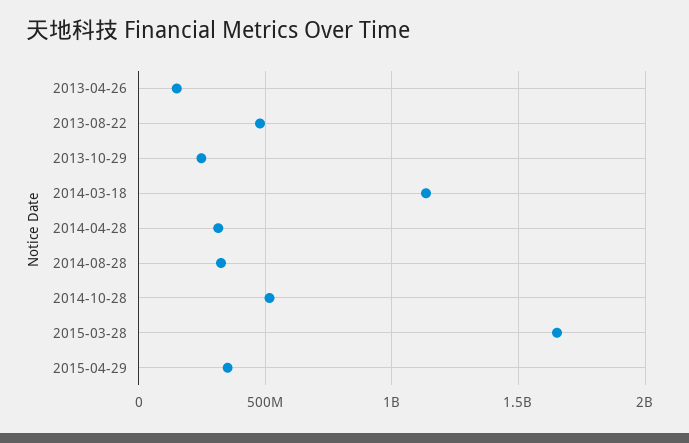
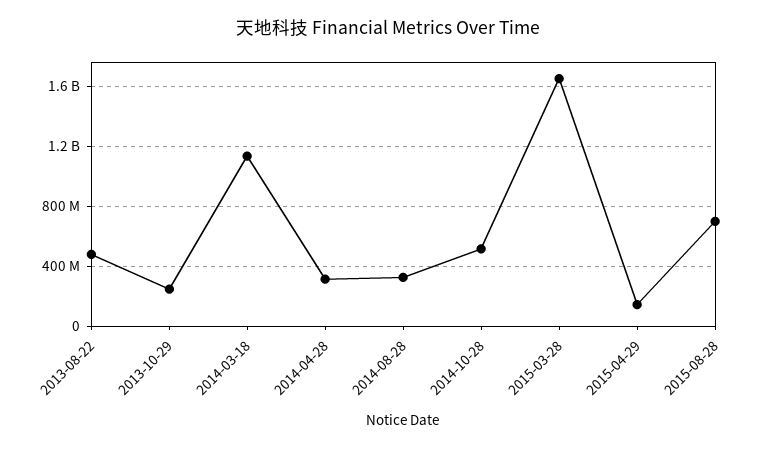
2013-04-26: 150000000 -> none
2015-04-29: 350000000 -> 150000000
2015-08-28: none -> 700000000

